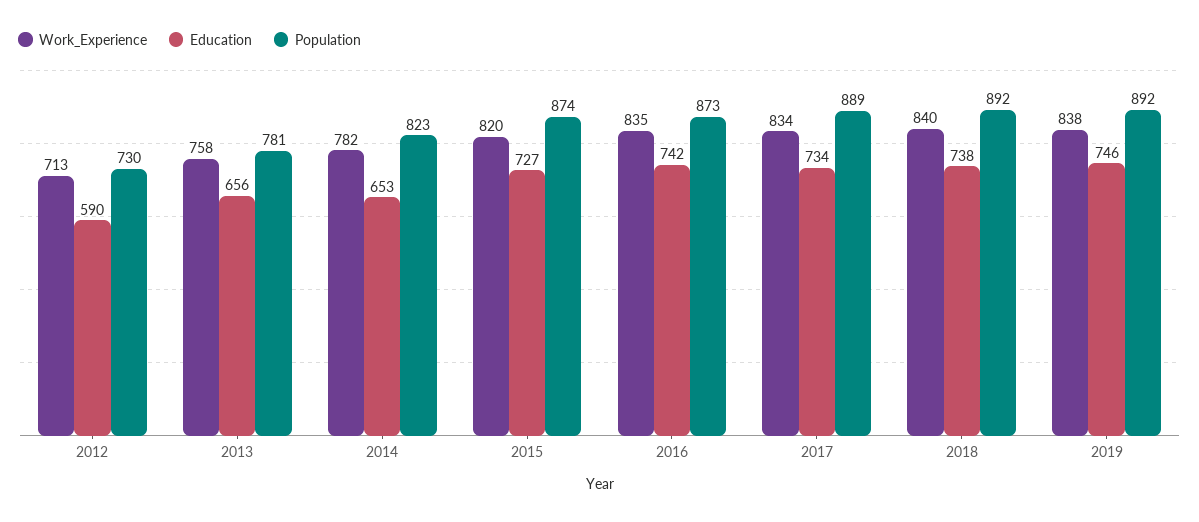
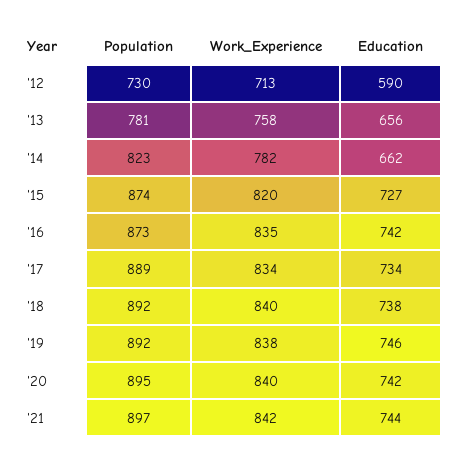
Education, 2014: 653 -> 662
Population, '20: none -> 895
Work_Experience, '20: none -> 840
Education, '20: none -> 742
Population, '21: none -> 897
Work_Experience, '21: none -> 842
Education, '21: none -> 744

